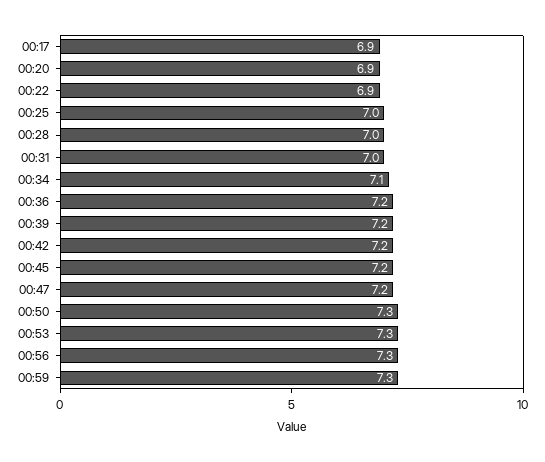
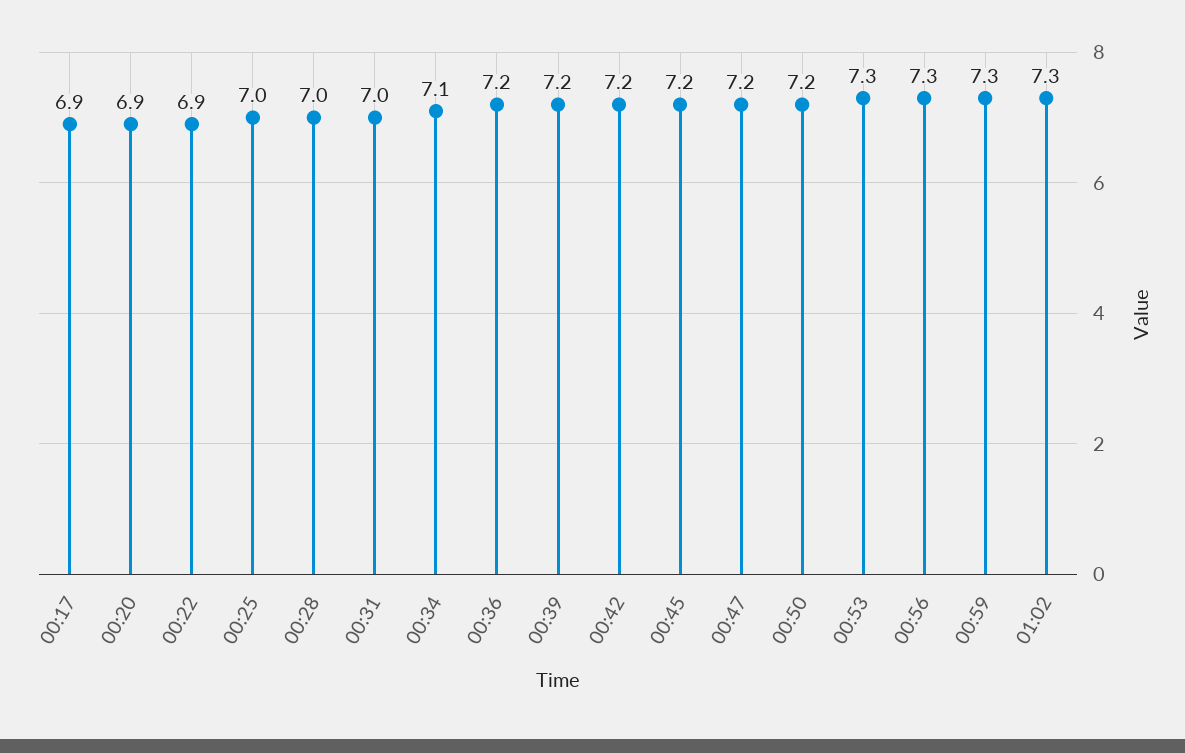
00:50: 7.3 -> 7.2
01:02: none -> 7.3

